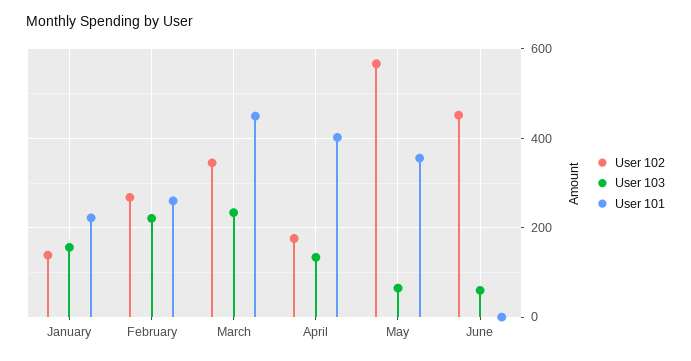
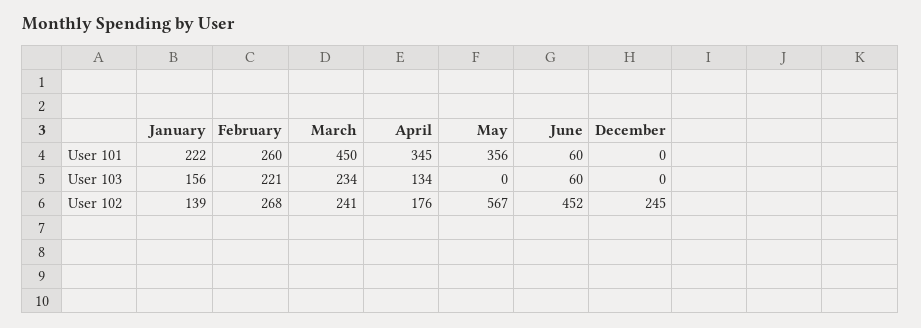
User 102, March: 340 -> 241
User 101, April: 400 -> 345
User 103, May: 60 -> 0
User 101, June: 0 -> 60
User 101, December: none -> 0
User 103, December: none -> 0
User 102, December: none -> 245

